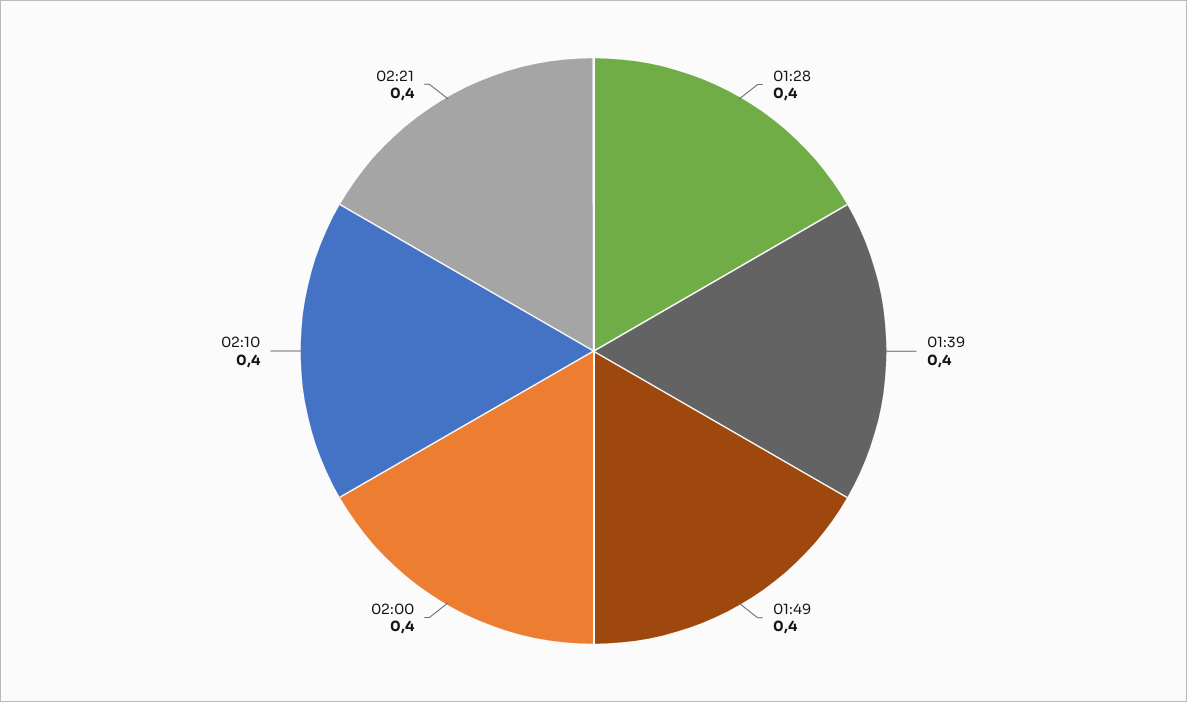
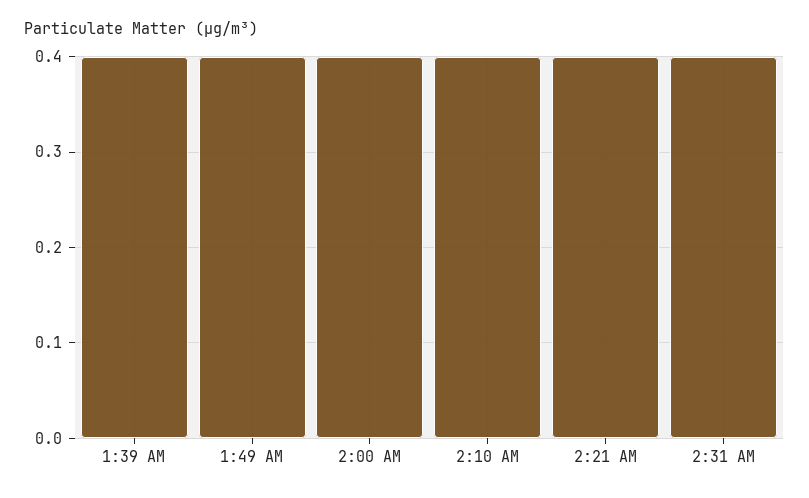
01:28: 0.4 -> none
2:31 AM: none -> 0.4

